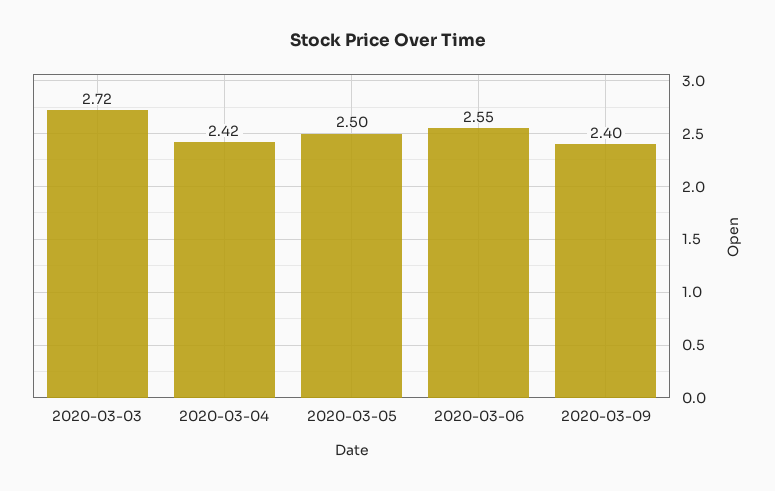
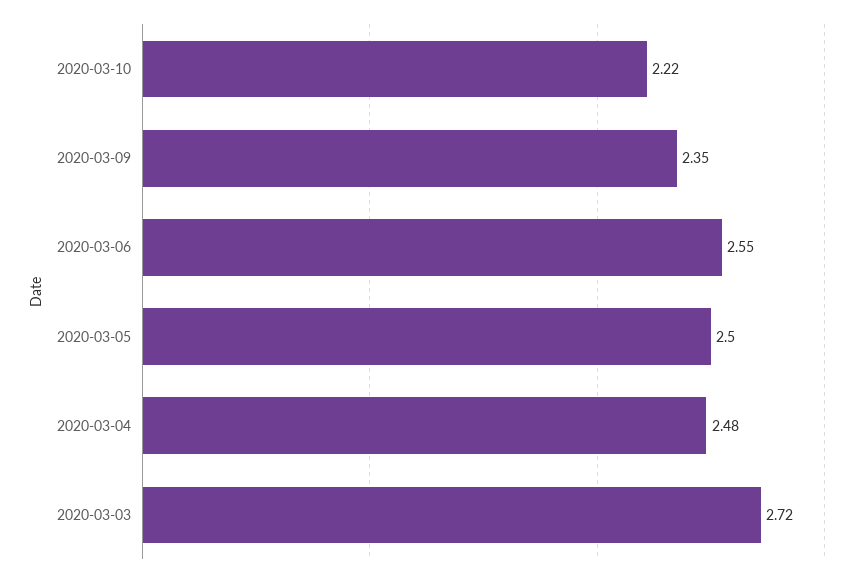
2020-03-04: 2.42 -> 2.48
2020-03-09: 2.4 -> 2.35
2020-03-10: none -> 2.22

